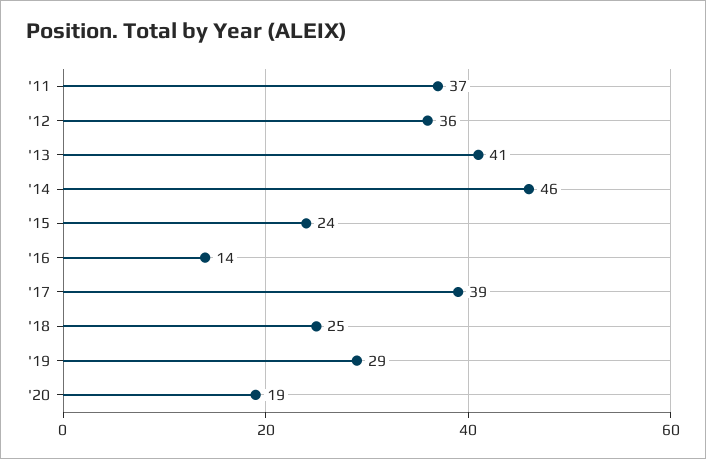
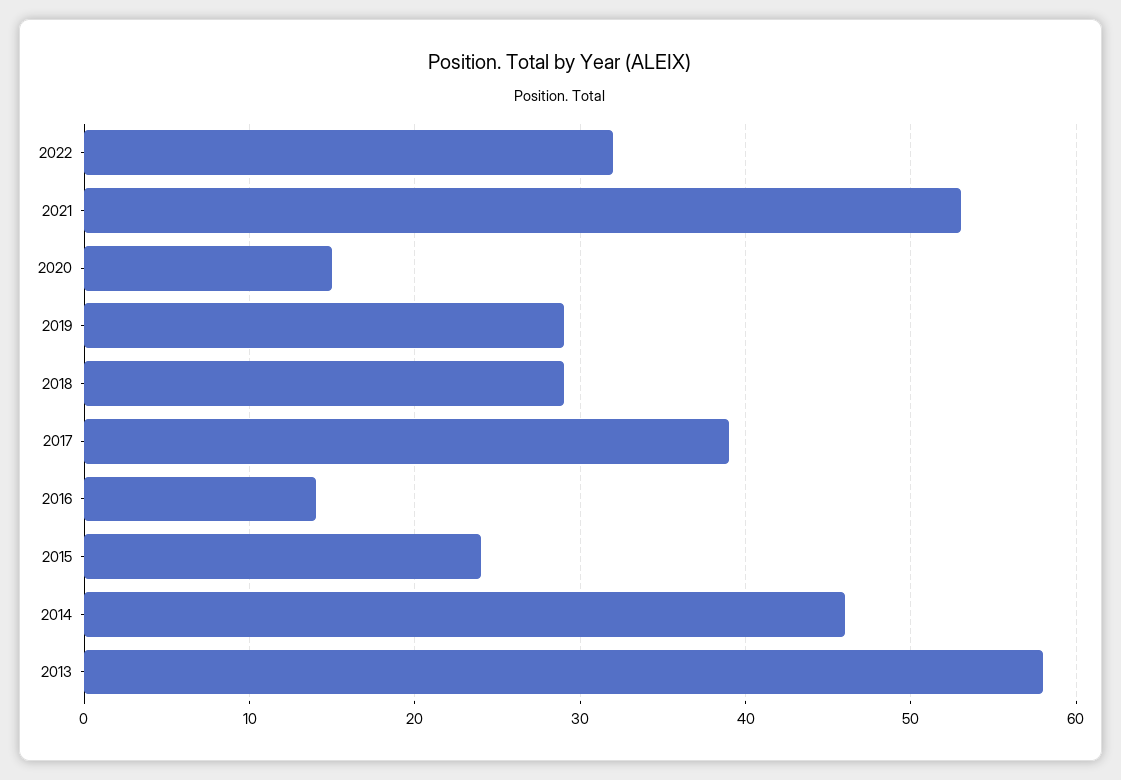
'11: 37 -> none
'12: 36 -> none
'13: 41 -> 58
'18: 25 -> 29
'20: 19 -> 15
2022: none -> 32
2021: none -> 53

